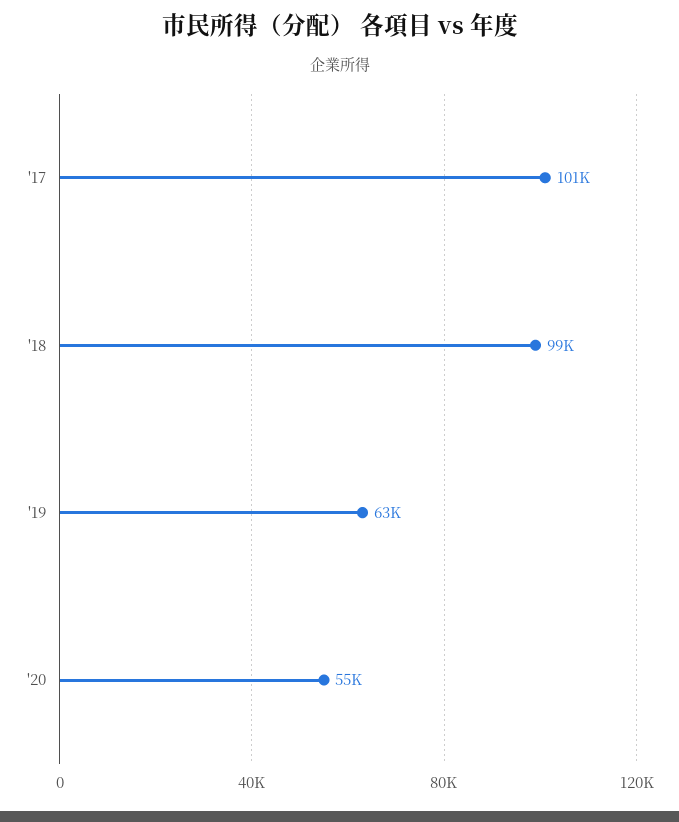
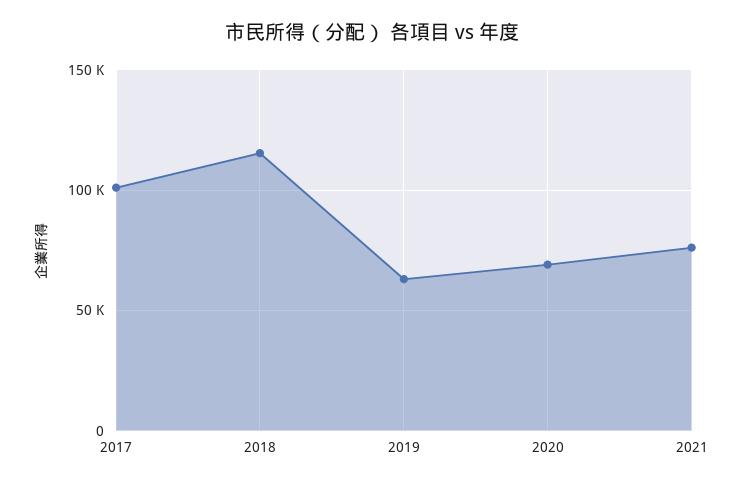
'18: 99000 -> 115000
'20: 55000 -> 70000
2021: none -> 75000

